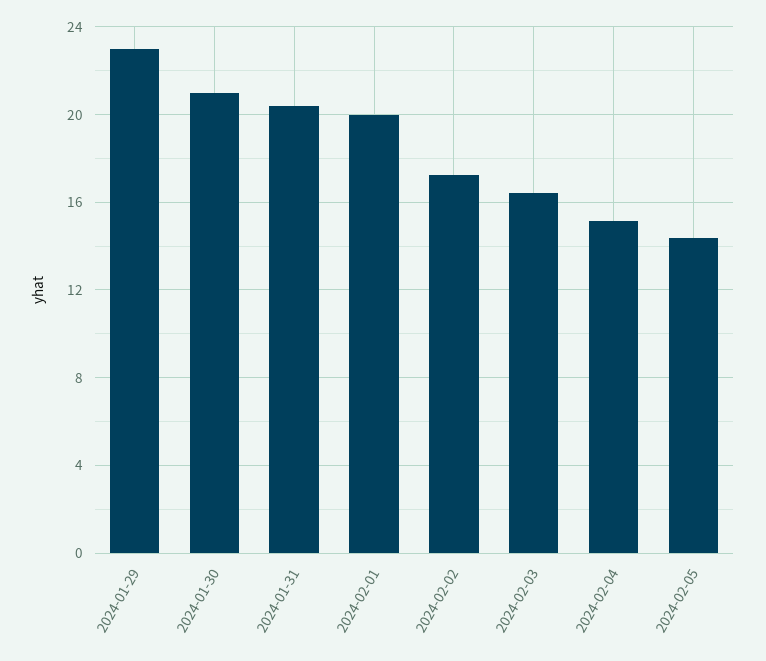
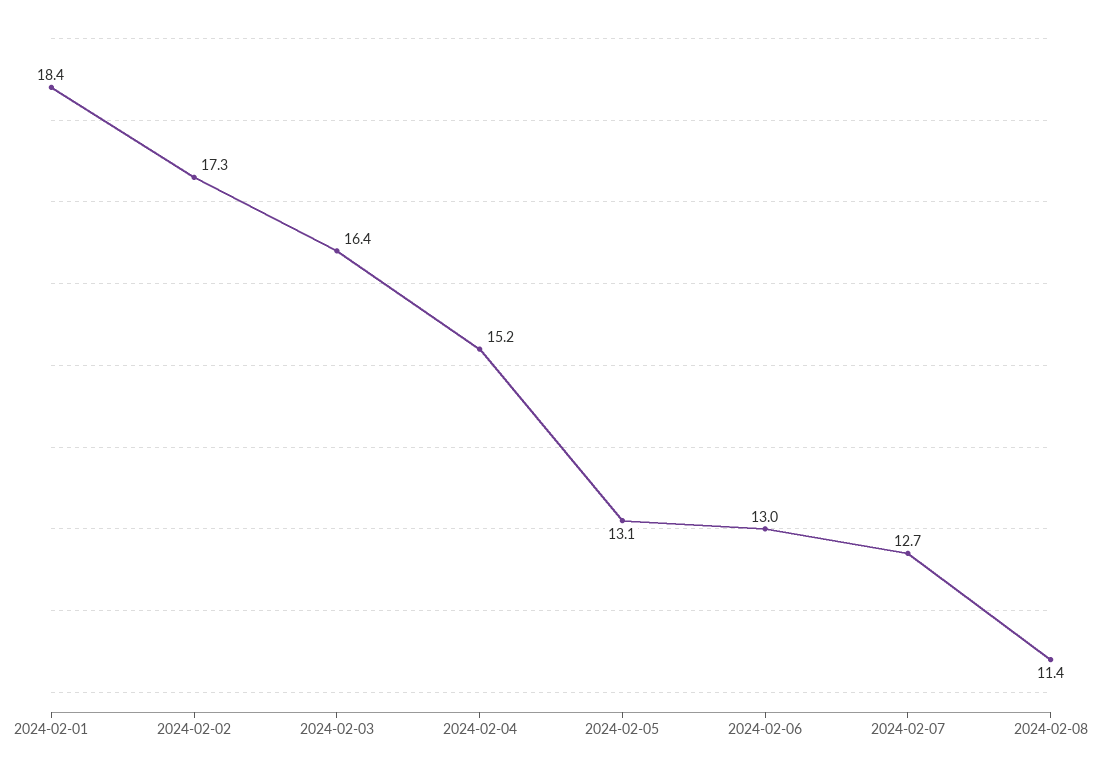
2024-01-29: 23 -> none
2024-01-30: 21 -> none
2024-01-31: 20.5 -> none
2024-02-01: 20 -> 18.4
2024-02-05: 14.5 -> 13.1
2024-02-06: none -> 13
2024-02-07: none -> 12.7
2024-02-08: none -> 11.4

